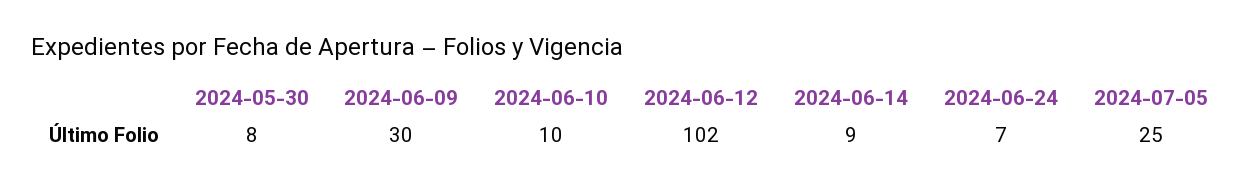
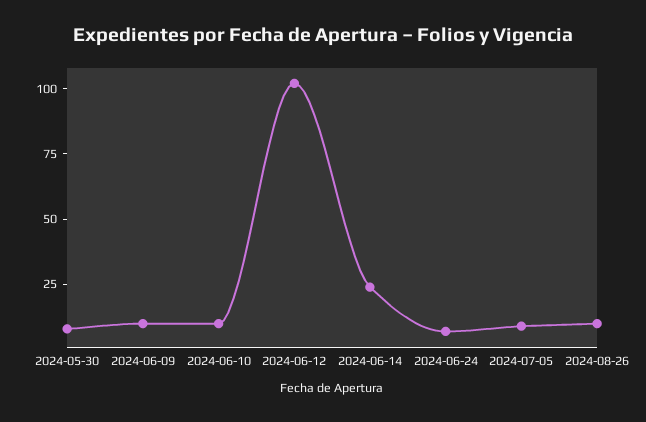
2024-06-09: 30 -> 10
2024-06-14: 9 -> 25
2024-07-05: 25 -> 10
2024-08-26: none -> 10

